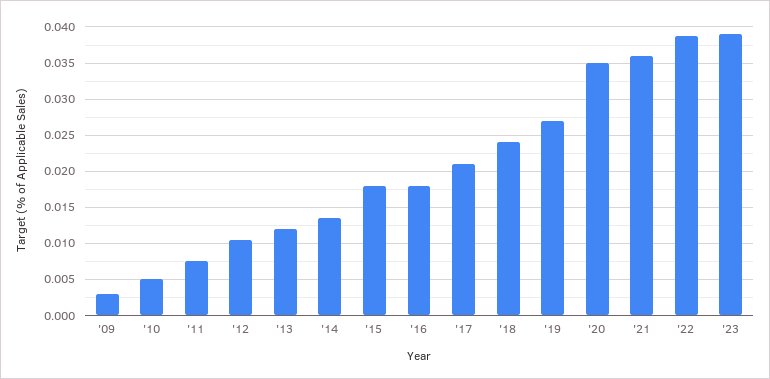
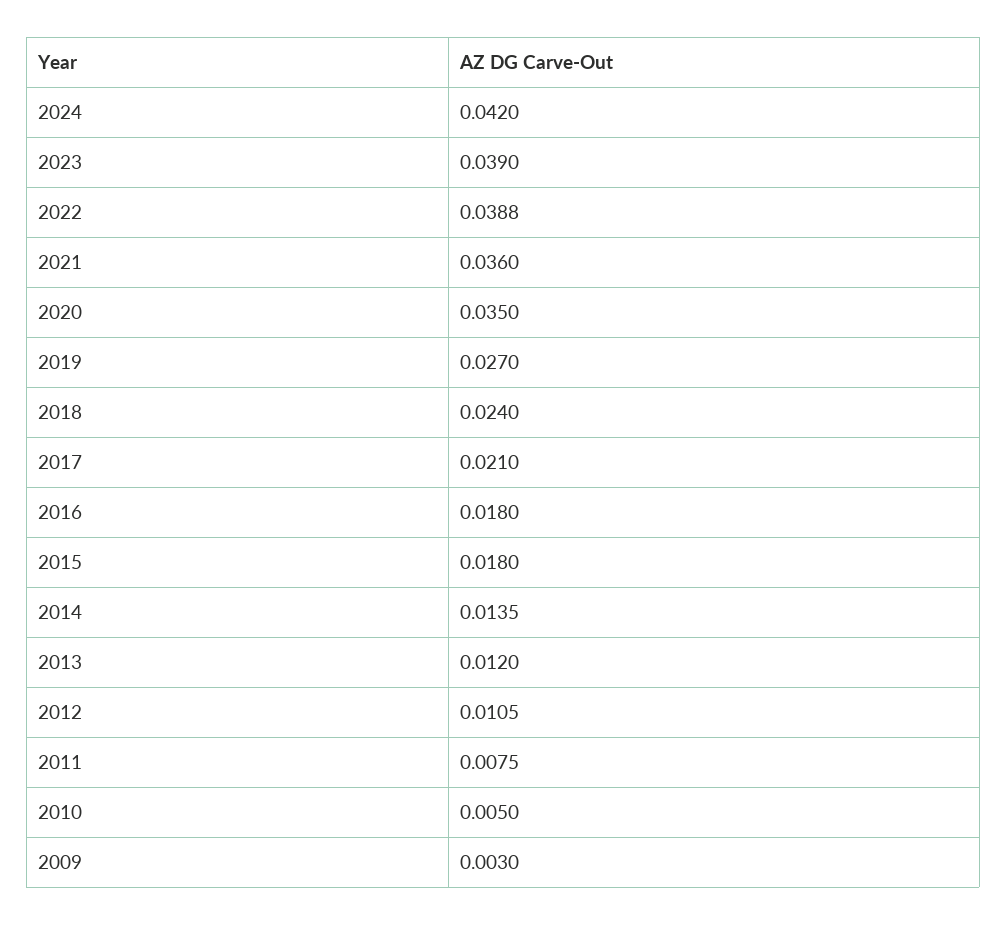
2024: none -> 0.042

